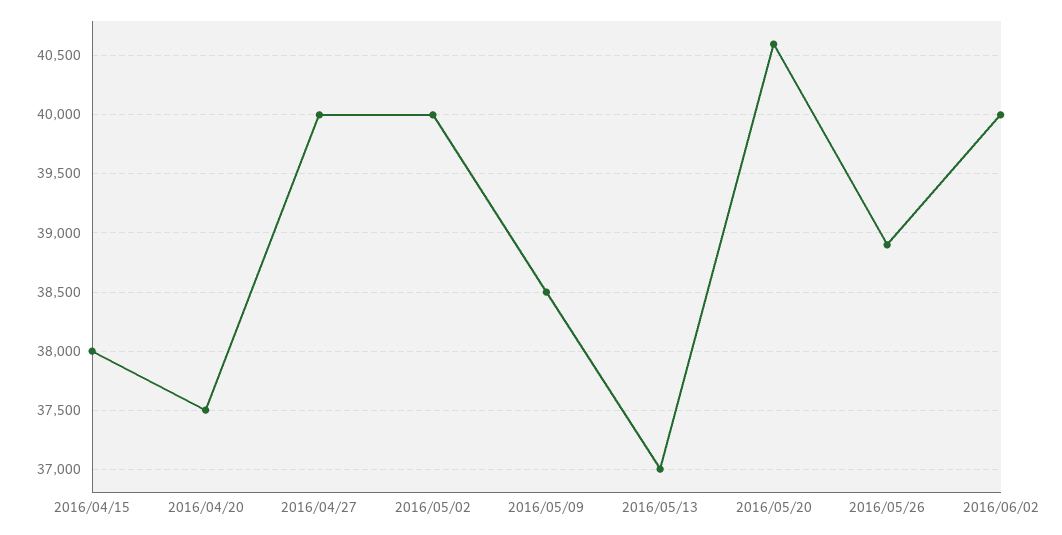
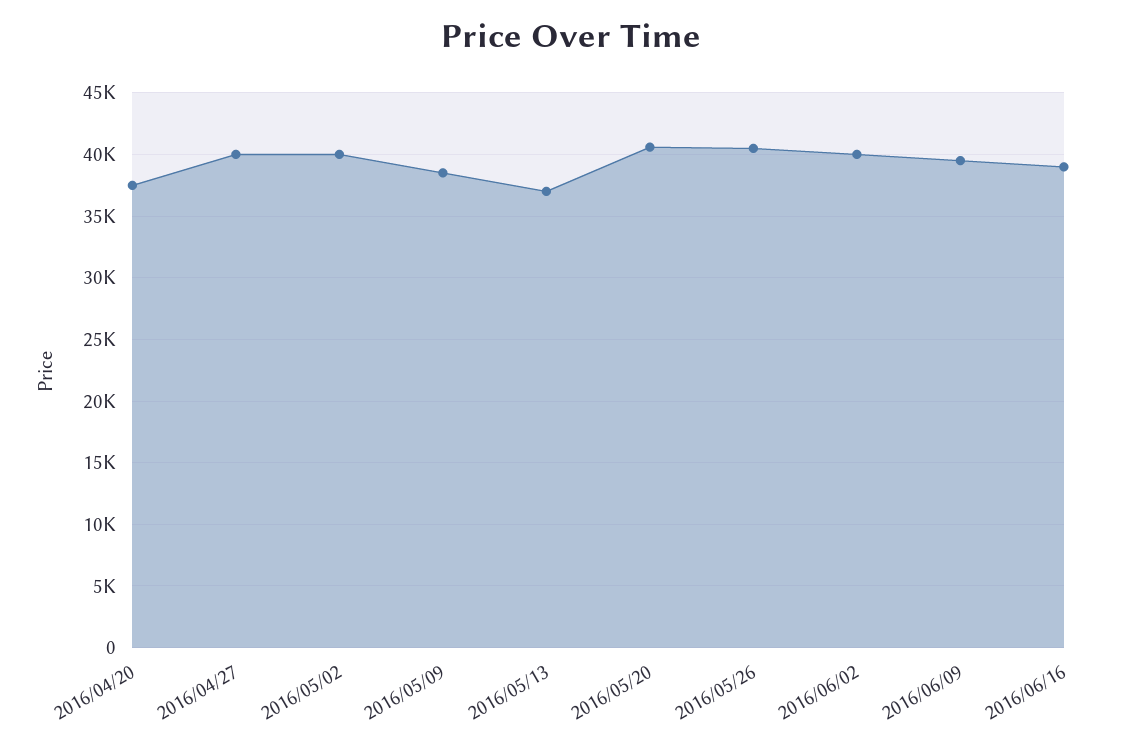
2016/04/15: 38000 -> none
2016/05/26: 38900 -> 40500
2016/06/09: none -> 39500
2016/06/16: none -> 39000

